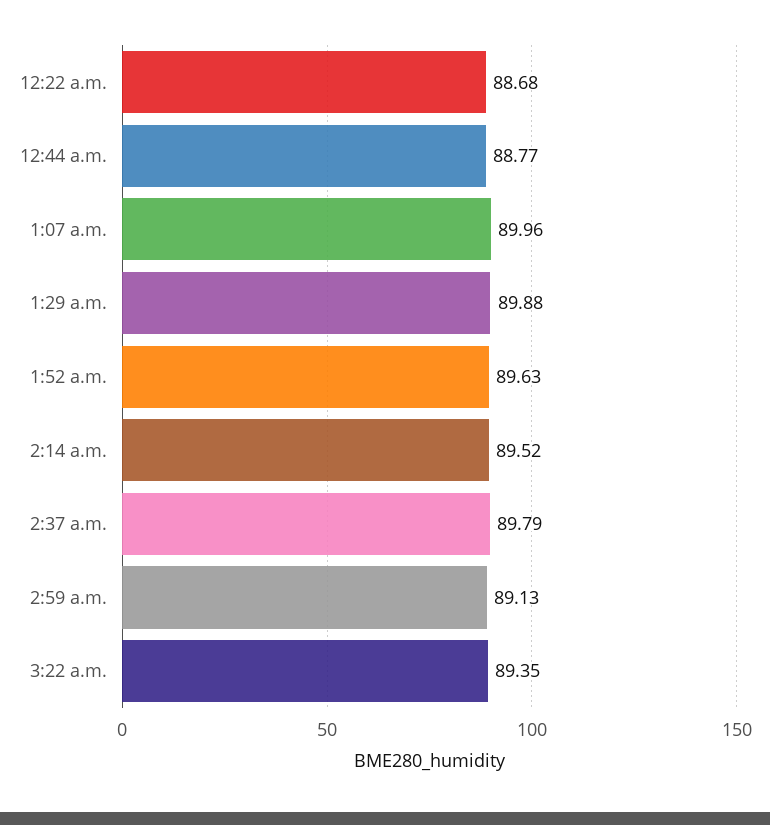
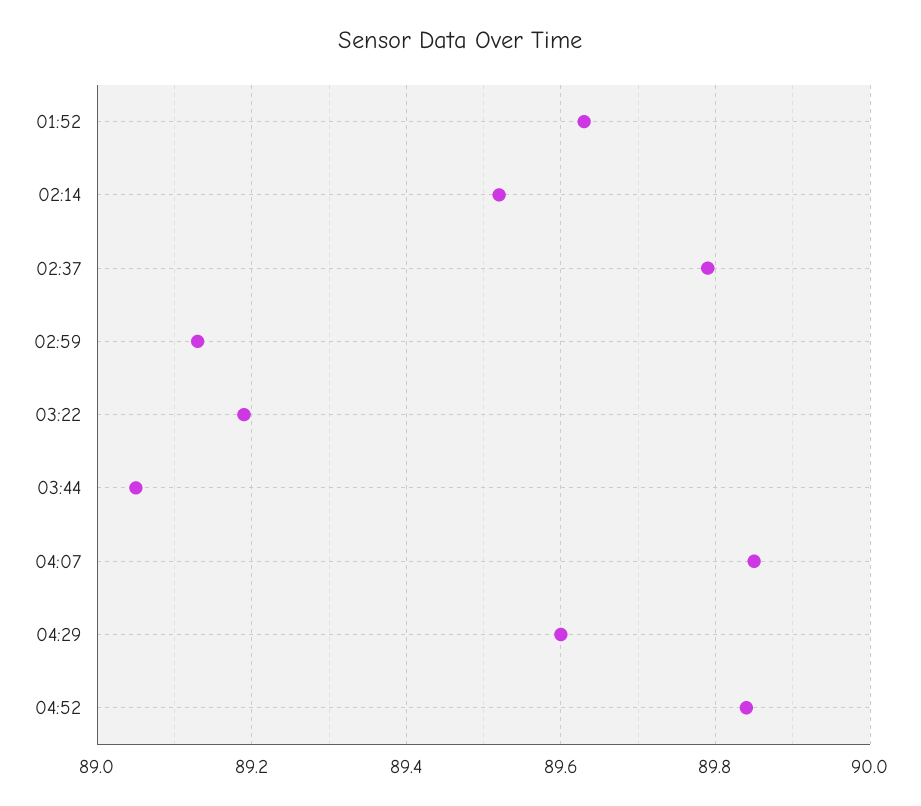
12:22 a.m.: 88.68 -> none
12:44 a.m.: 88.77 -> none
1:07 a.m.: 89.96 -> none
1:29 a.m.: 89.88 -> none
3:22 a.m.: 89.35 -> 89.2
03:44: none -> 89.05
04:07: none -> 89.85
04:29: none -> 89.6
04:52: none -> 89.85

